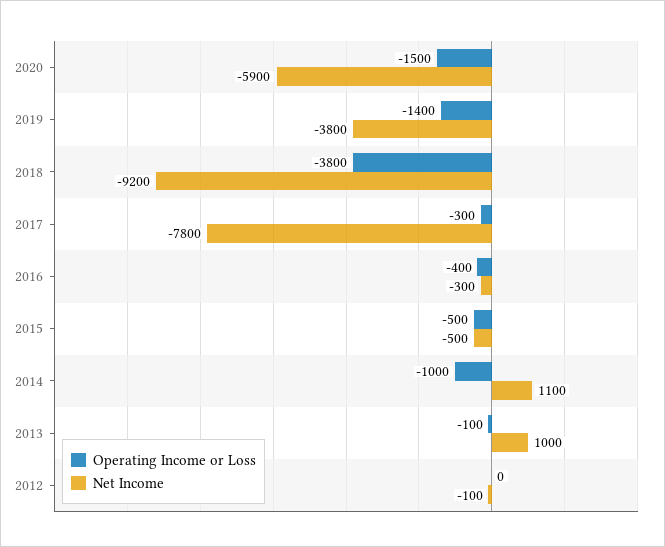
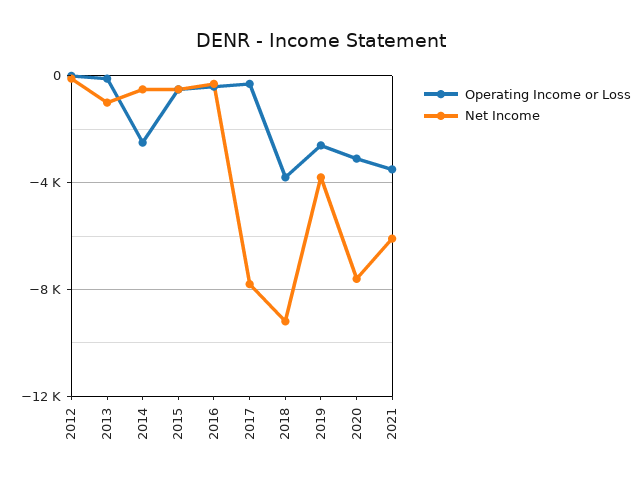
Operating Income or Loss, 2020: -1500 -> -3000
Net Income, 2020: -5900 -> -7500
Operating Income or Loss, 2019: -1400 -> -2500
Operating Income or Loss, 2014: -1000 -> -2500
Net Income, 2014: 1100 -> -500
Net Income, 2013: 1000 -> -1000
Operating Income or Loss, 2021: none -> -3500
Net Income, 2021: none -> -6000

